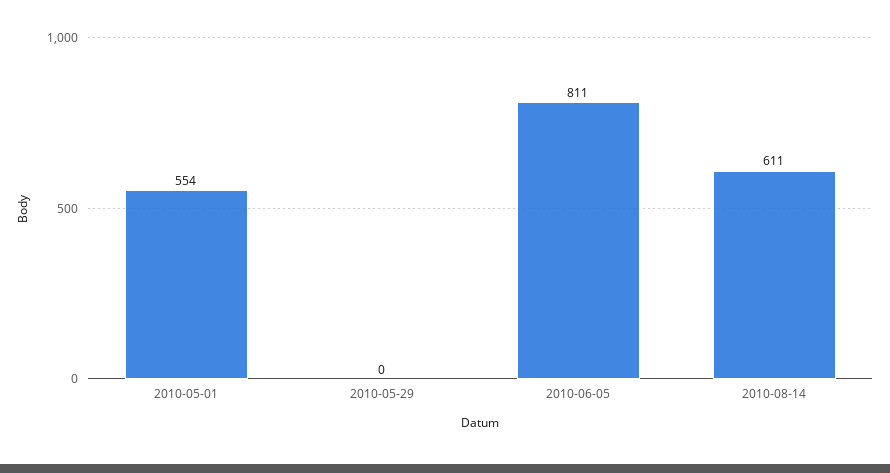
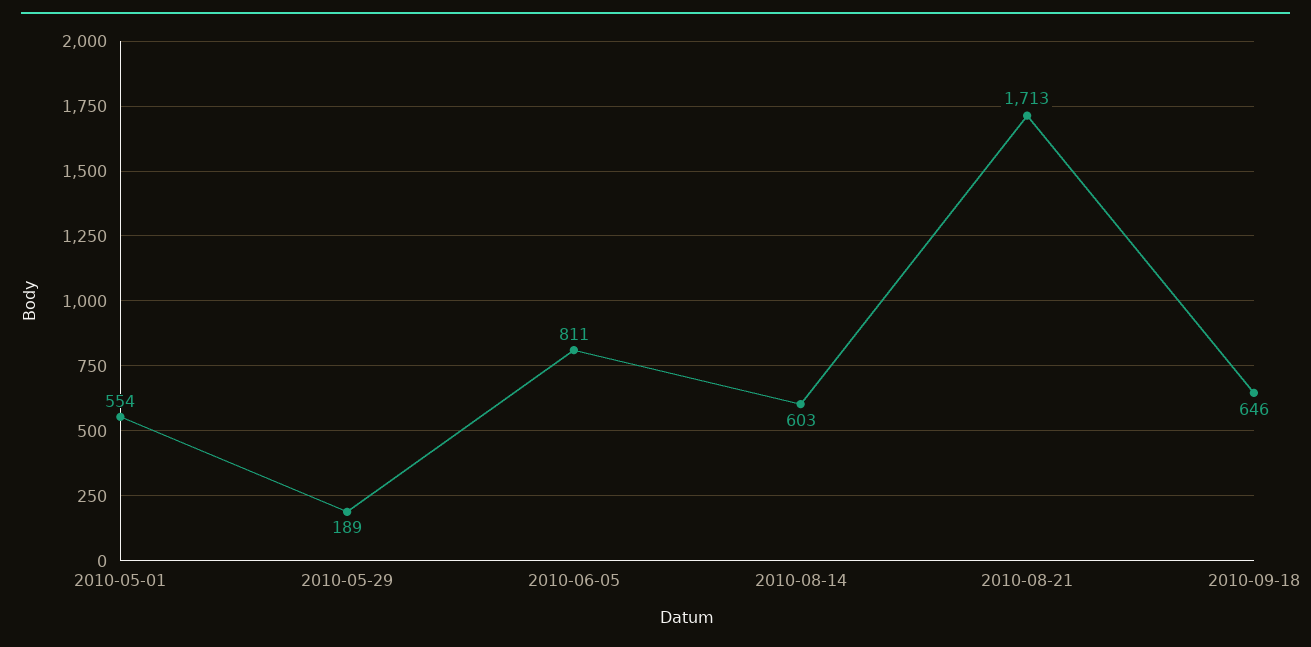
2010-05-29: 0 -> 189
2010-08-14: 611 -> 603
2010-08-21: none -> 1713
2010-09-18: none -> 646

